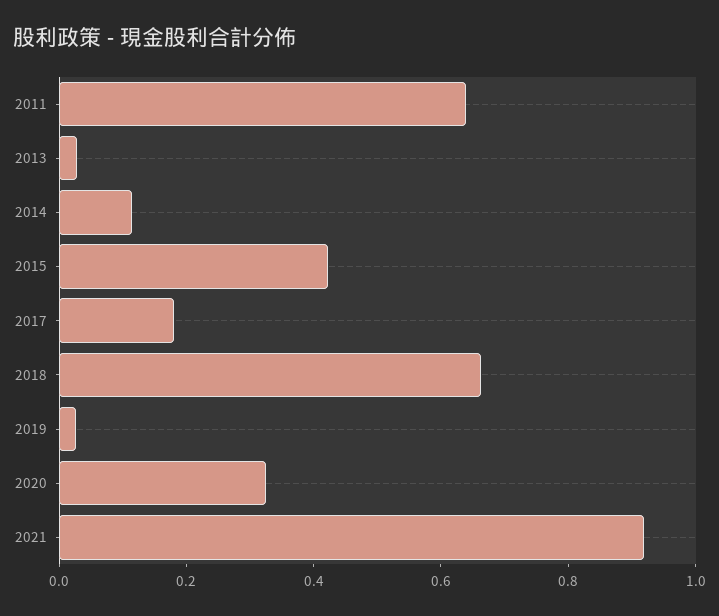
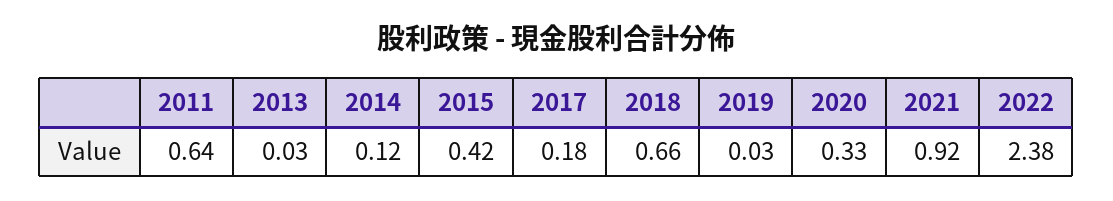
2022: none -> 2.38

